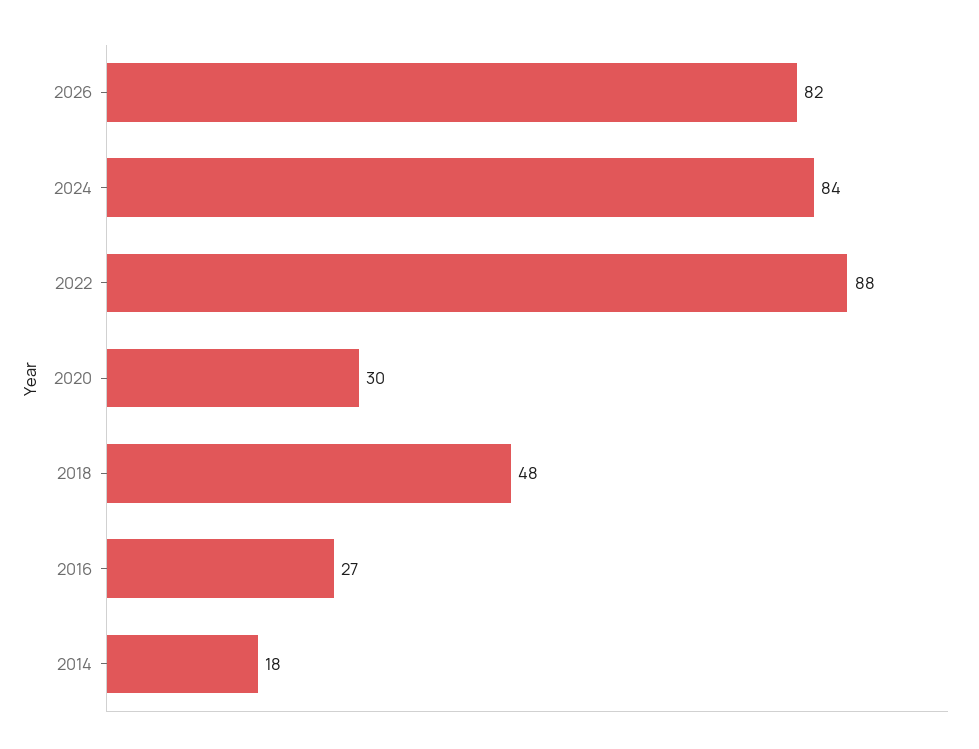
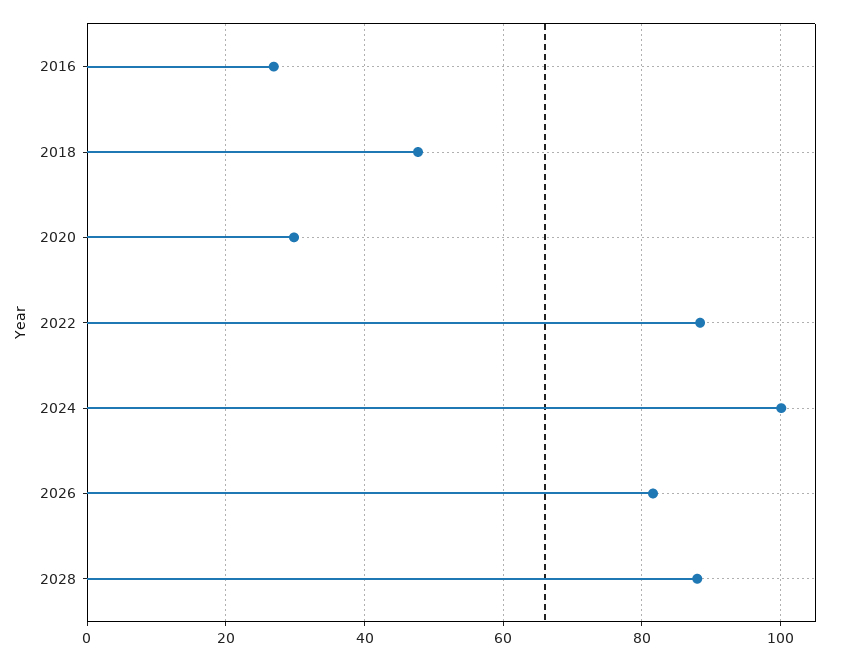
2024: 84 -> 100
2014: 18 -> none
2028: none -> 88

